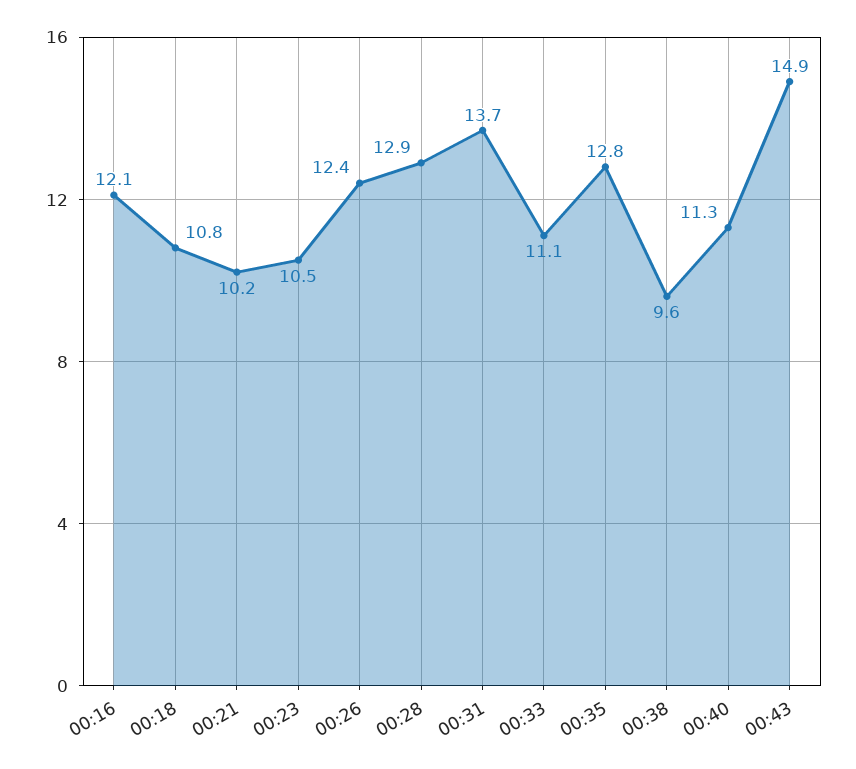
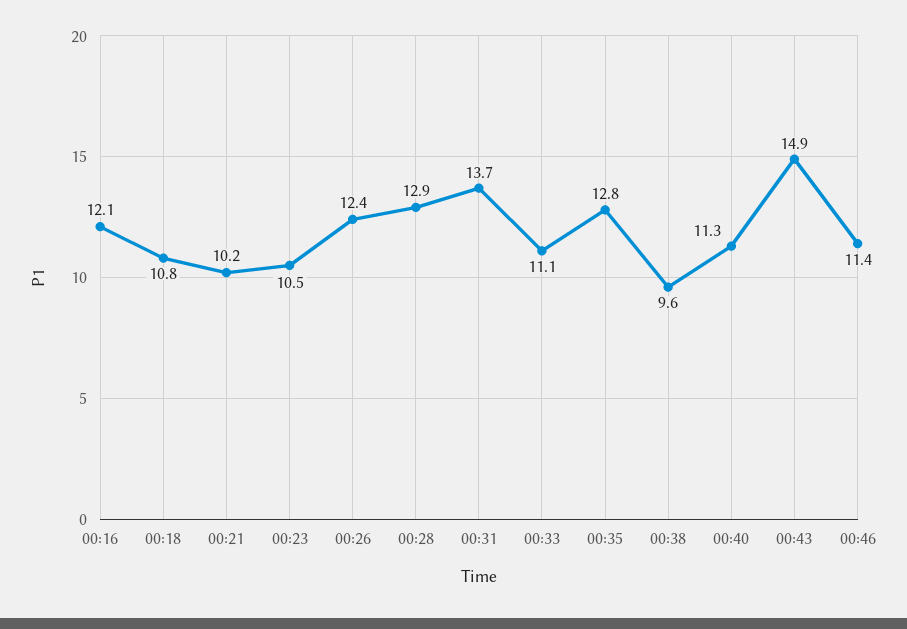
00:46: none -> 11.4

